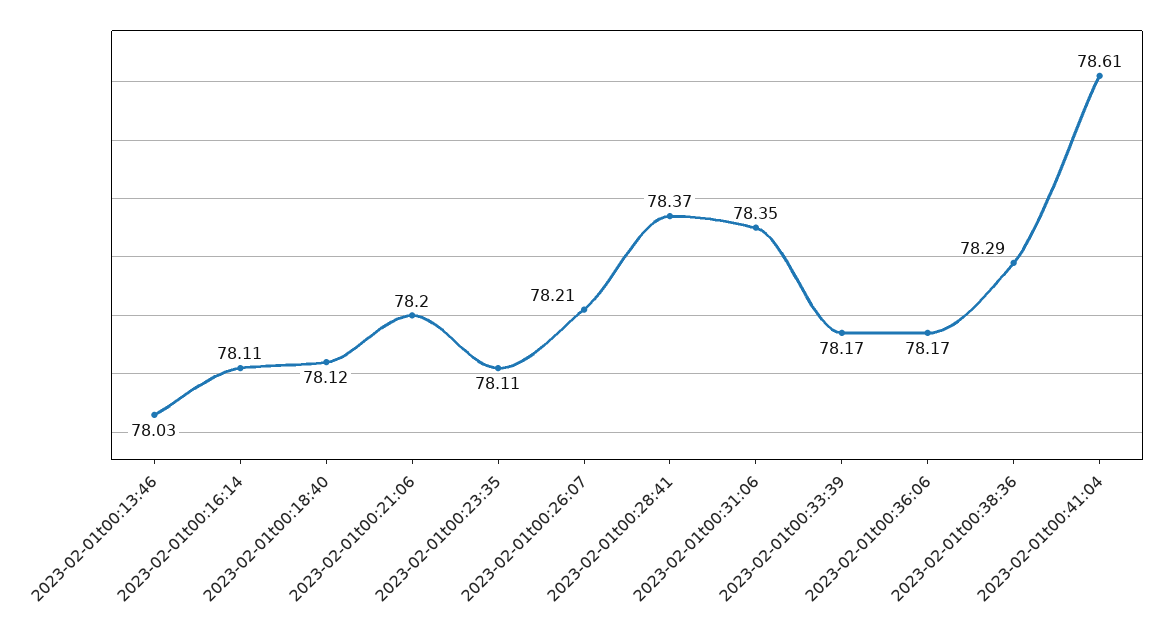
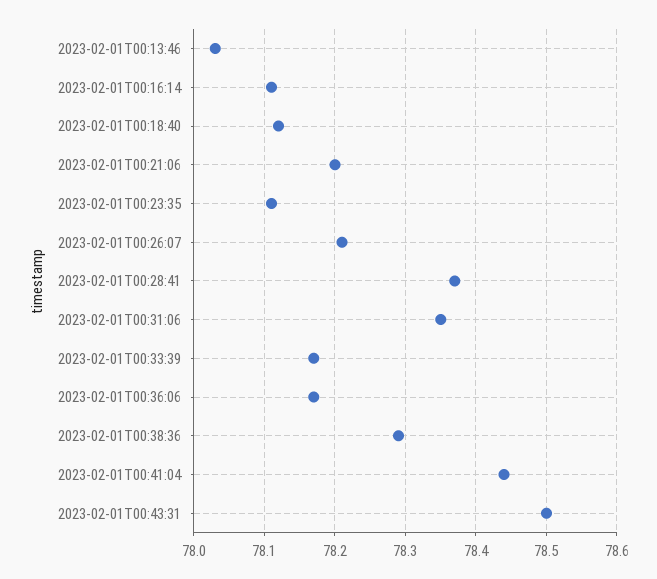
2023-02-01t00:41:04: 78.61 -> 78.44
2023-02-01T00:43:31: none -> 78.5

